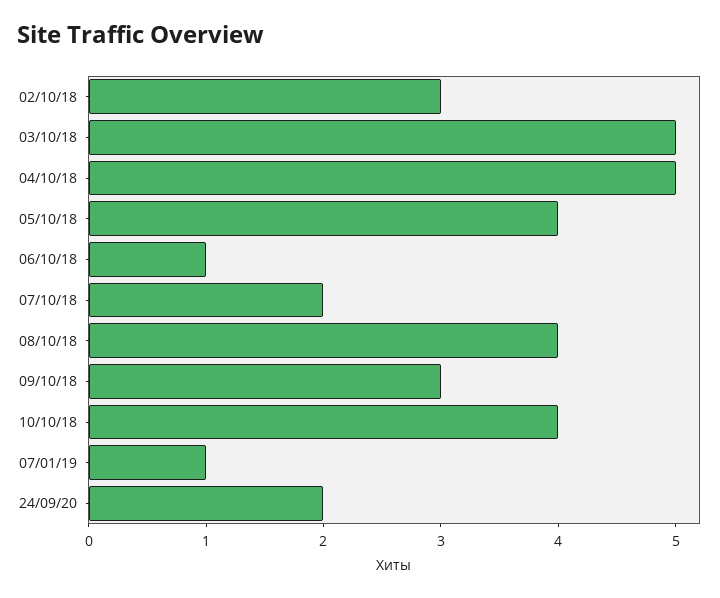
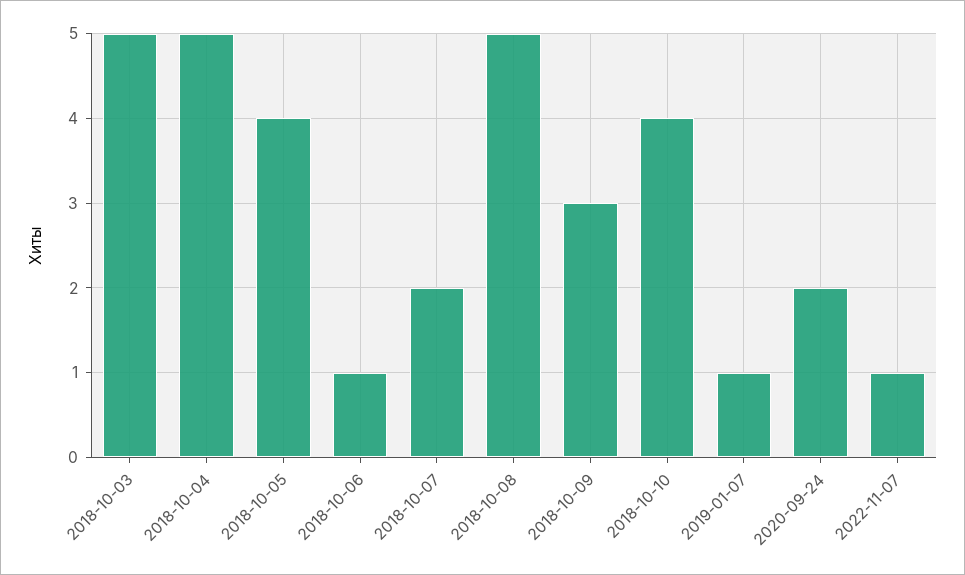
02/10/18: 3 -> none
08/10/18: 4 -> 5
2022-11-07: none -> 1

